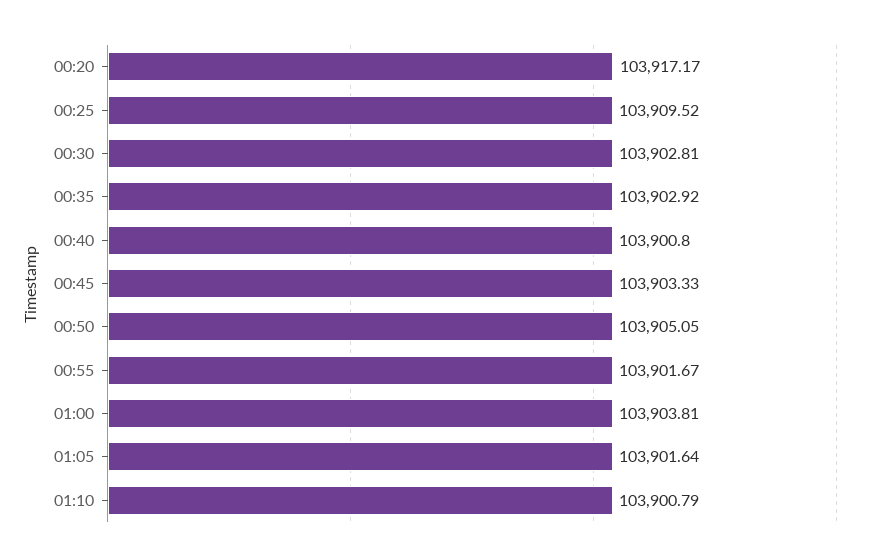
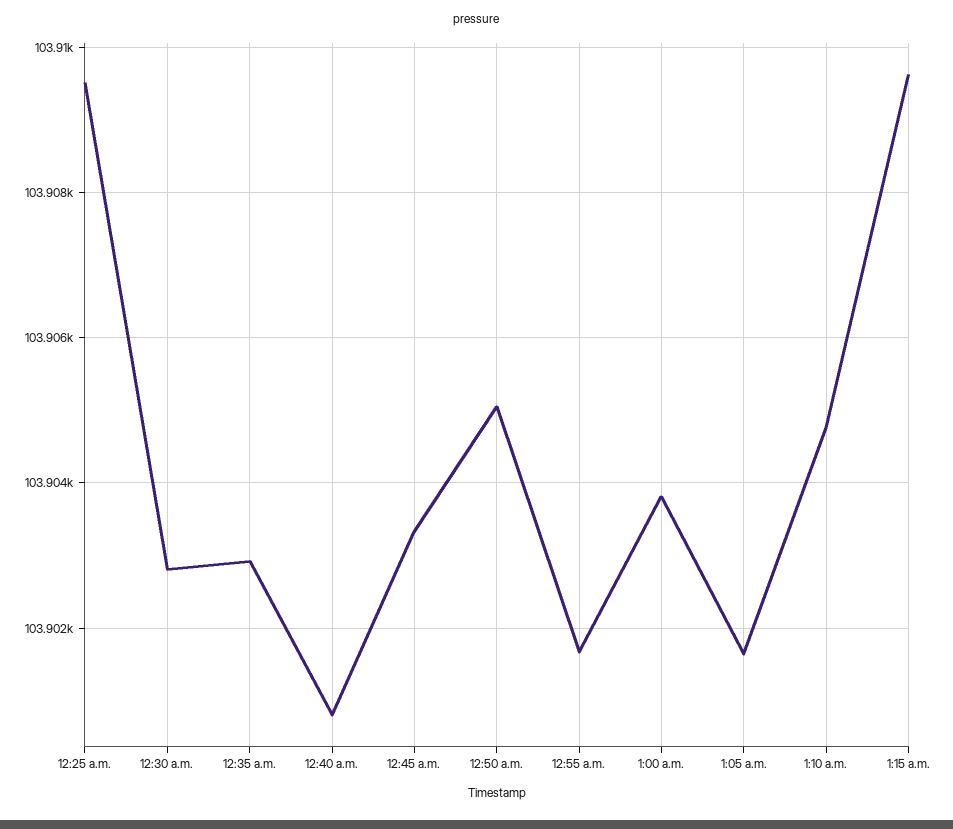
00:20: 103917.17 -> none
01:10: 103900.79 -> 103904.8
1:15 a.m.: none -> 103909.6

